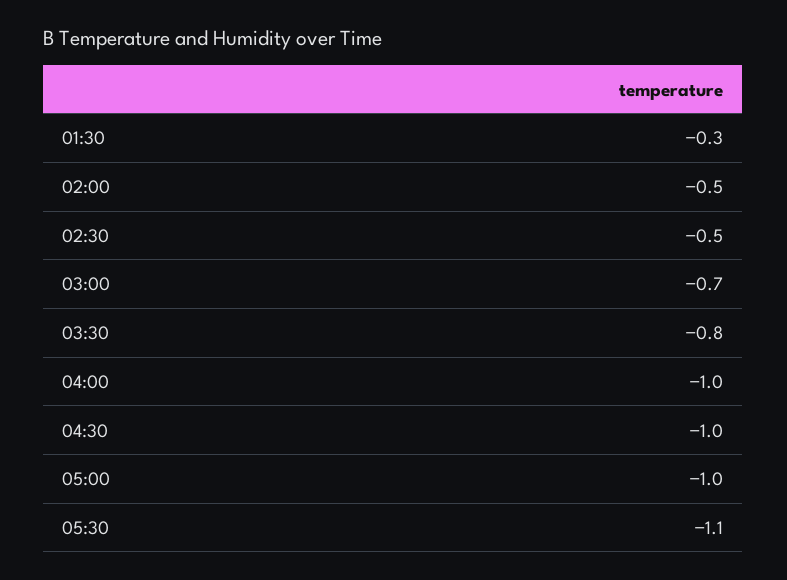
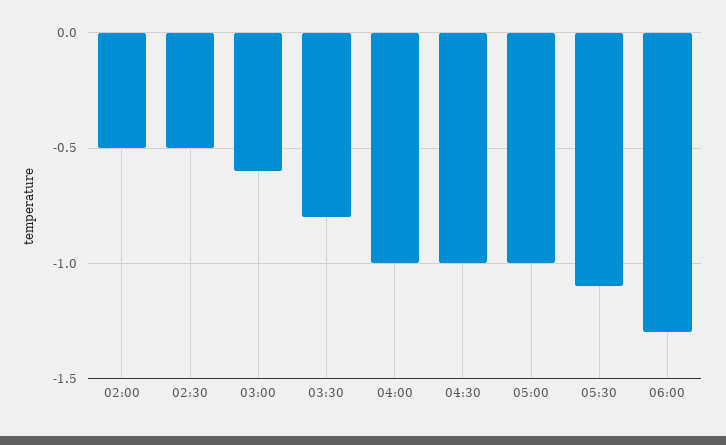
01:30: -0.3 -> none
03:00: -0.7 -> -0.6
06:00: none -> -1.3

